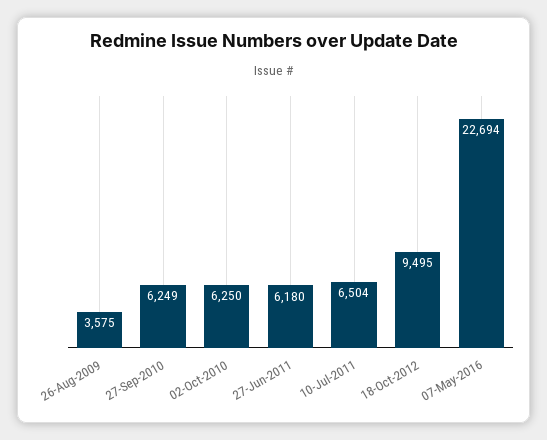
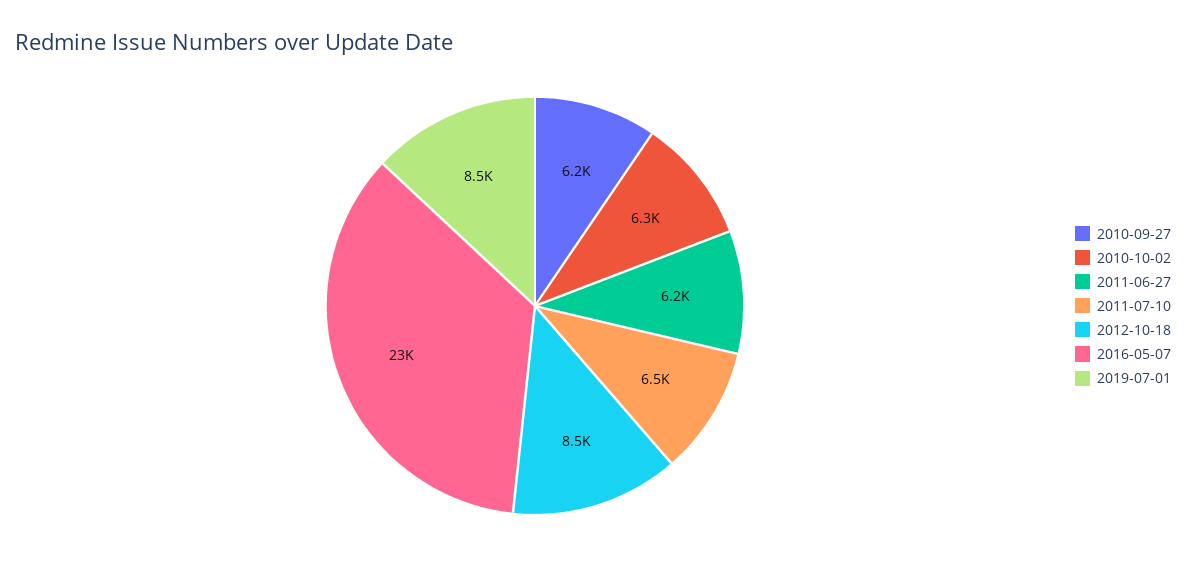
26-Aug-2009: 3575 -> none
18-Oct-2012: 9495 -> 8500
2019-07-01: none -> 8500

